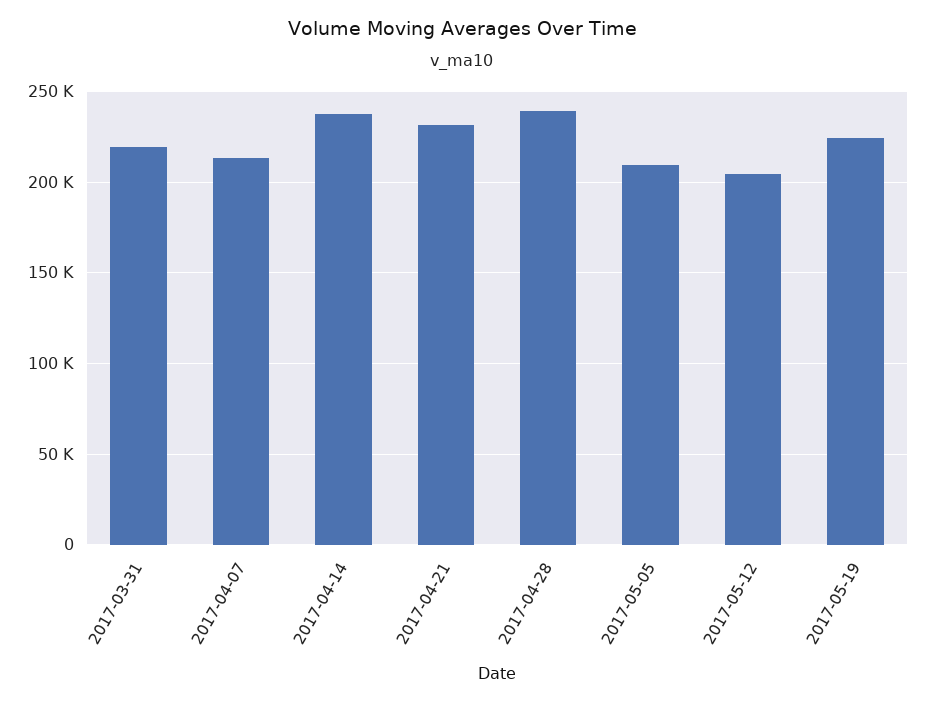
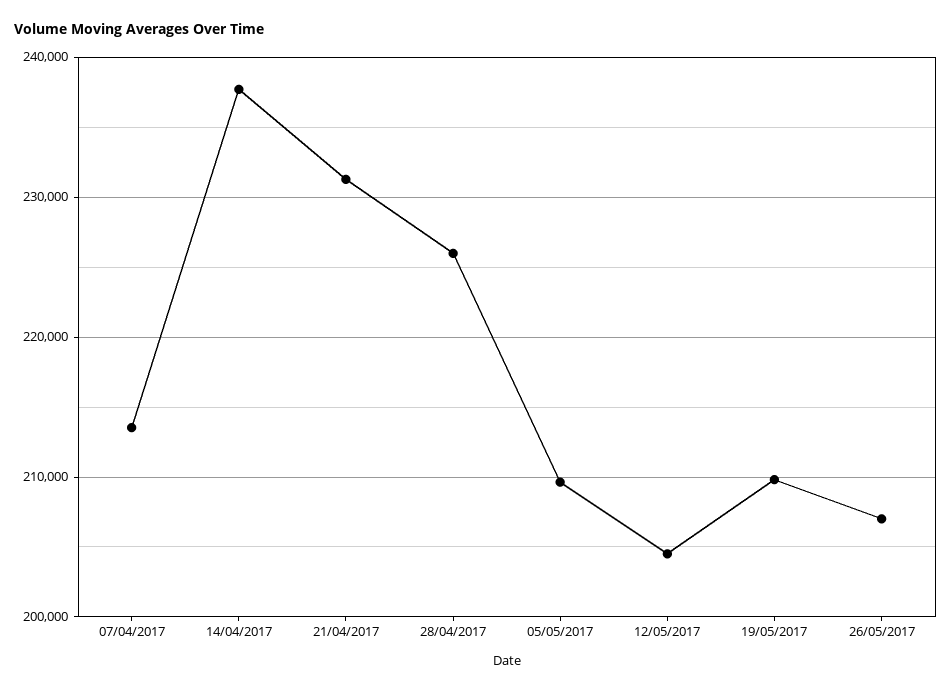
2017-03-31: 220000 -> none
2017-04-28: 240000 -> 226000
2017-05-19: 225000 -> 210000
26/05/2017: none -> 207000

